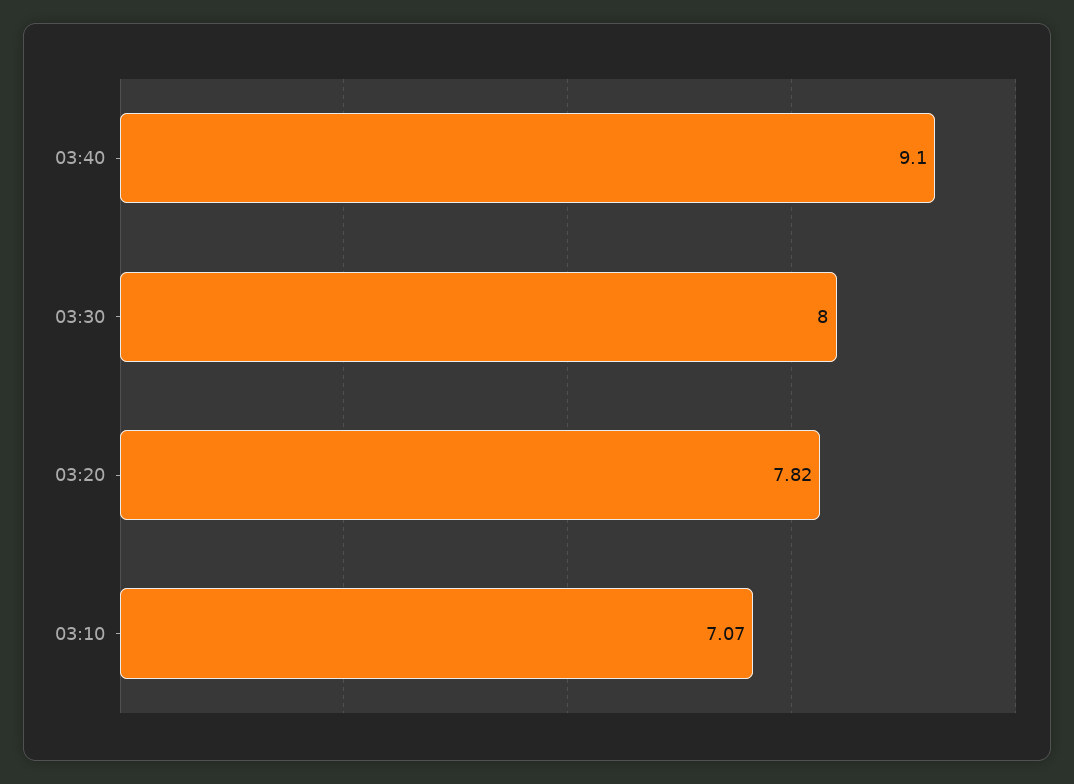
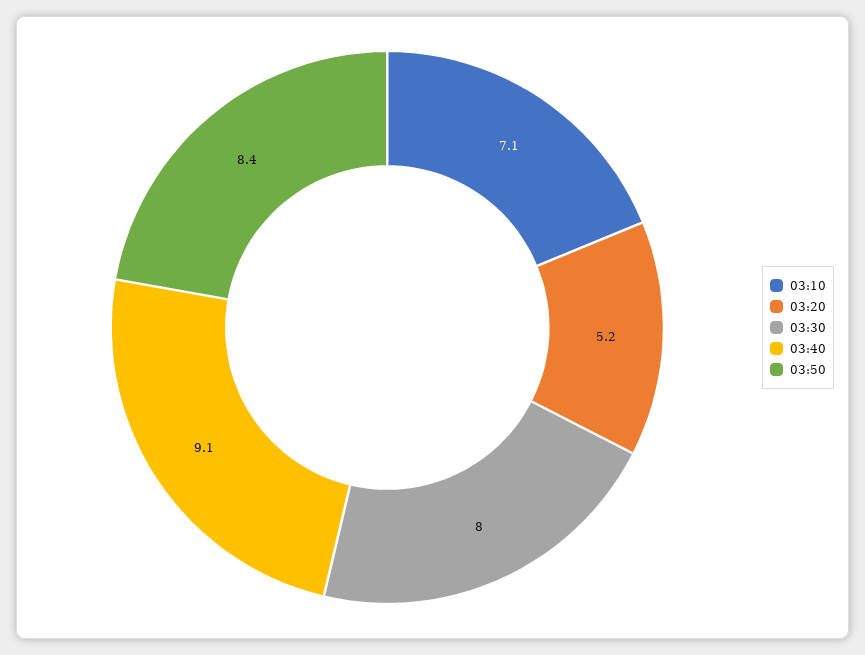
03:20: 7.82 -> 5.2
03:50: none -> 8.4

